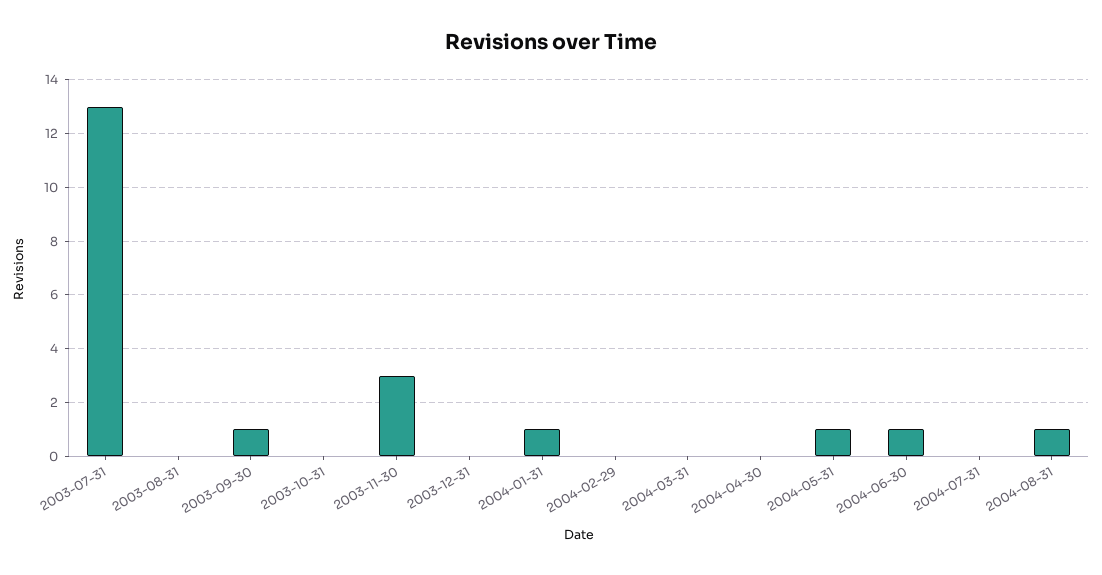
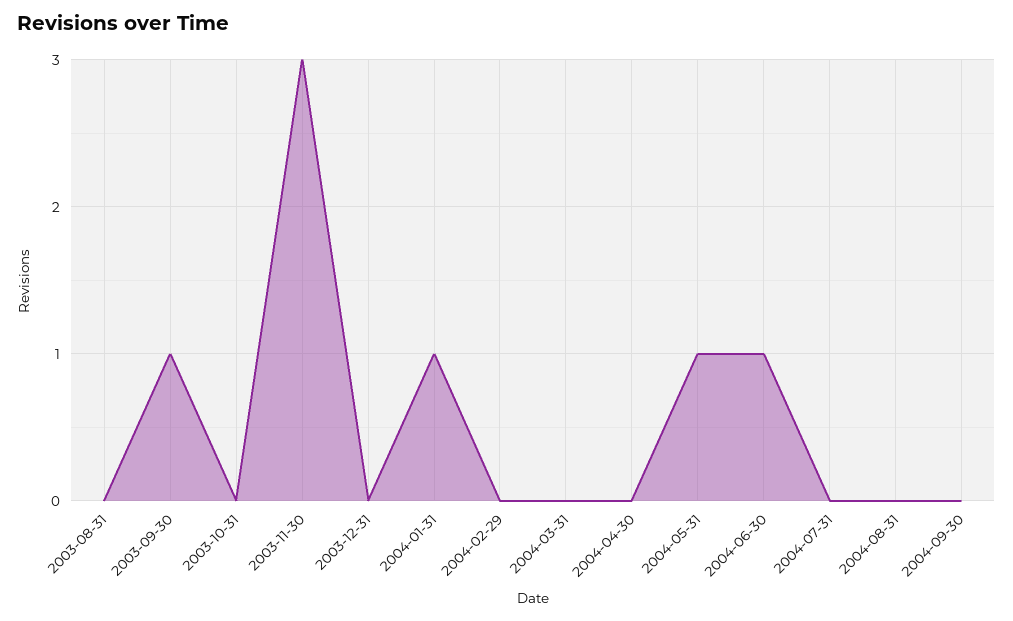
2003-07-31: 13 -> none
2004-08-31: 1 -> 0
2004-09-30: none -> 0

